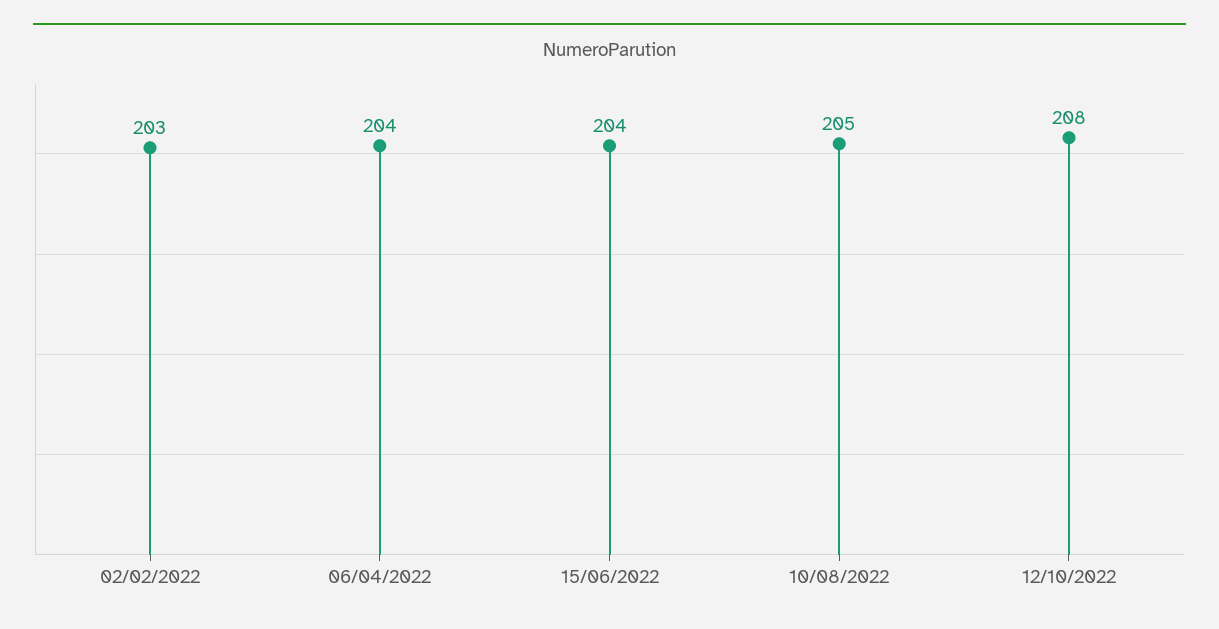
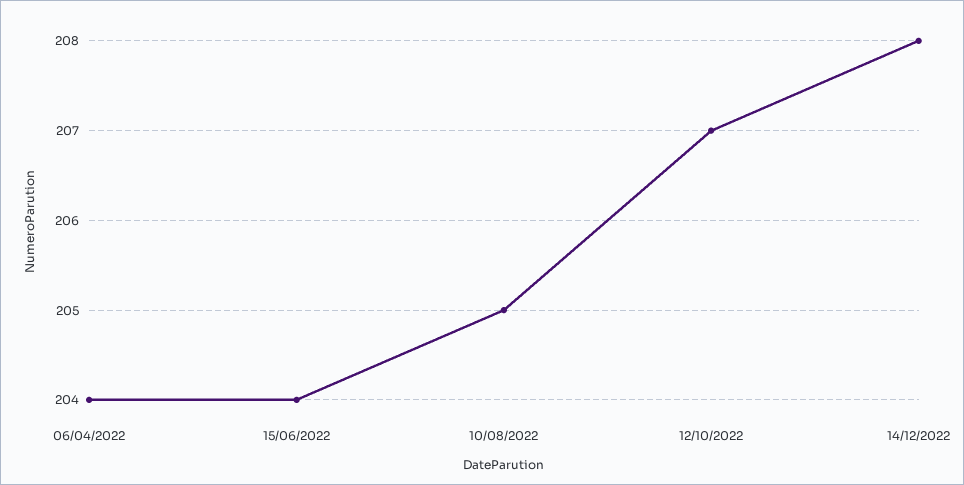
02/02/2022: 203 -> none
12/10/2022: 208 -> 207
14/12/2022: none -> 208

